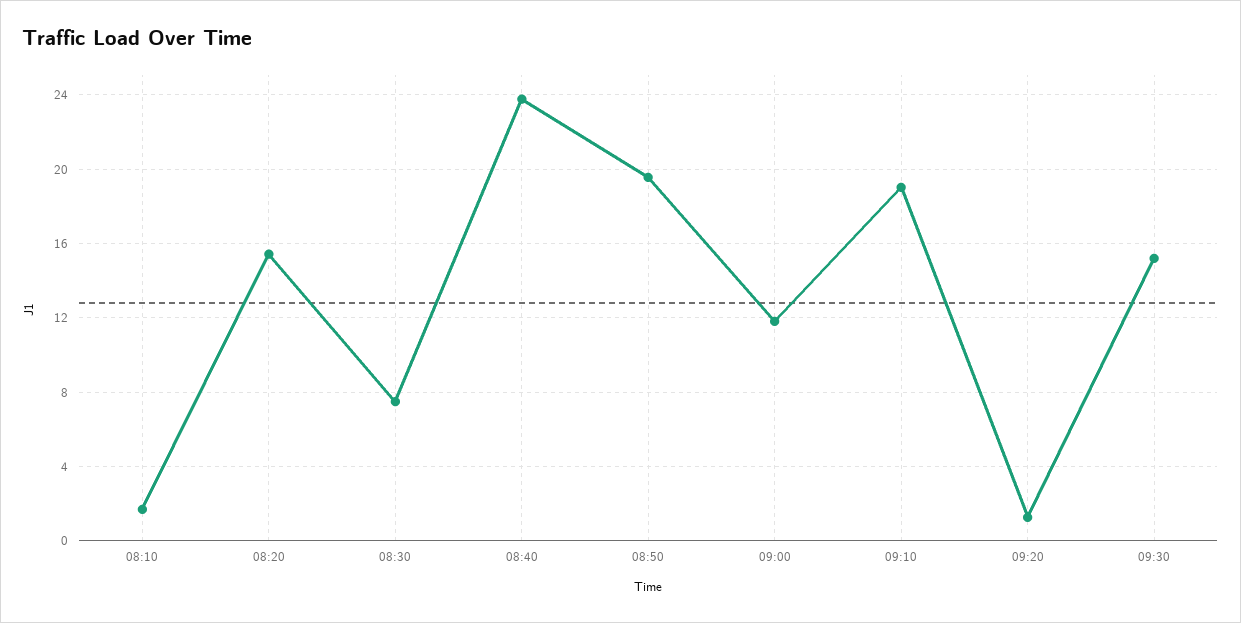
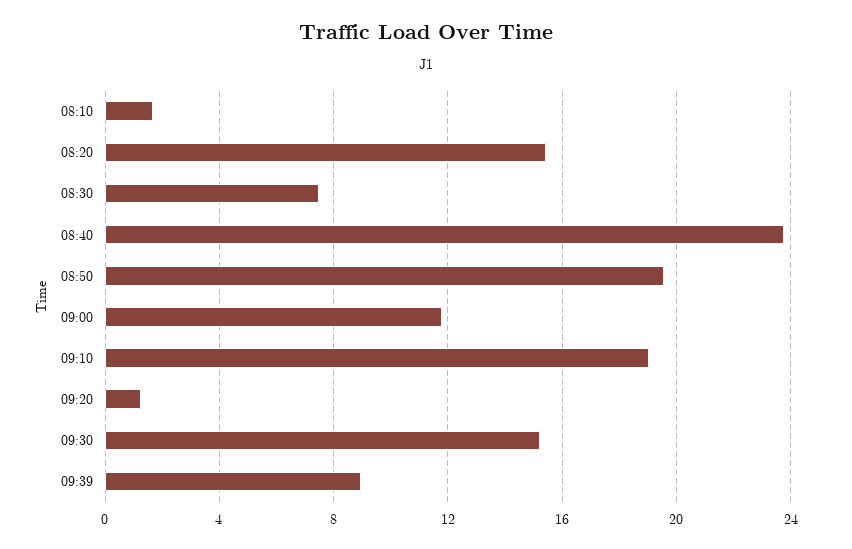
09:39: none -> 9

